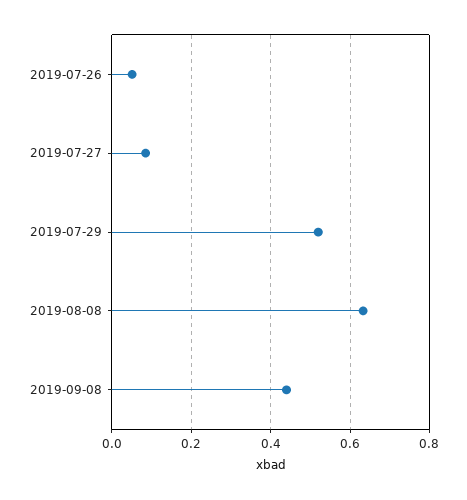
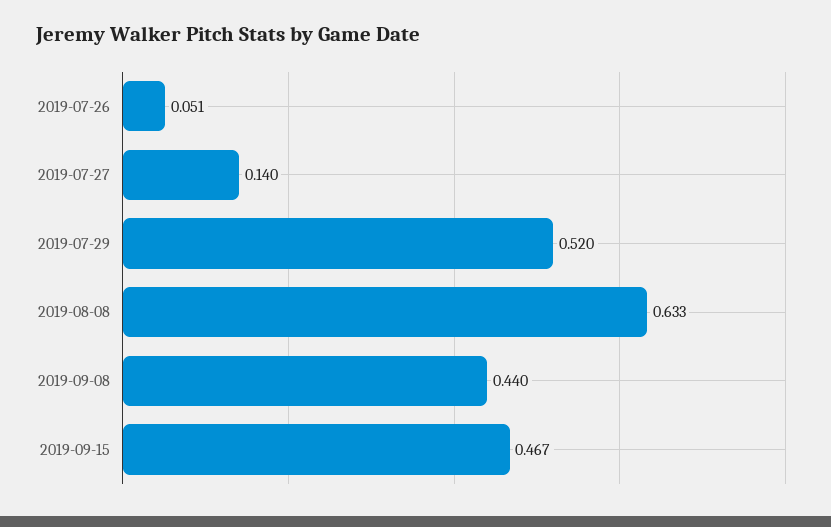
2019-07-27: 0.08 -> 0.14
2019-09-15: none -> 0.467

